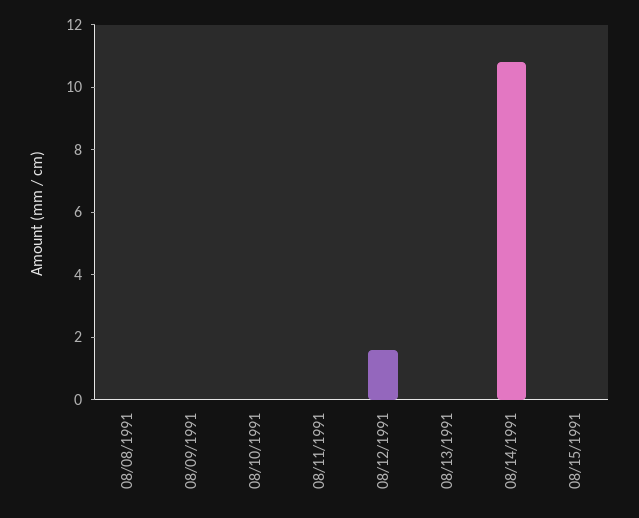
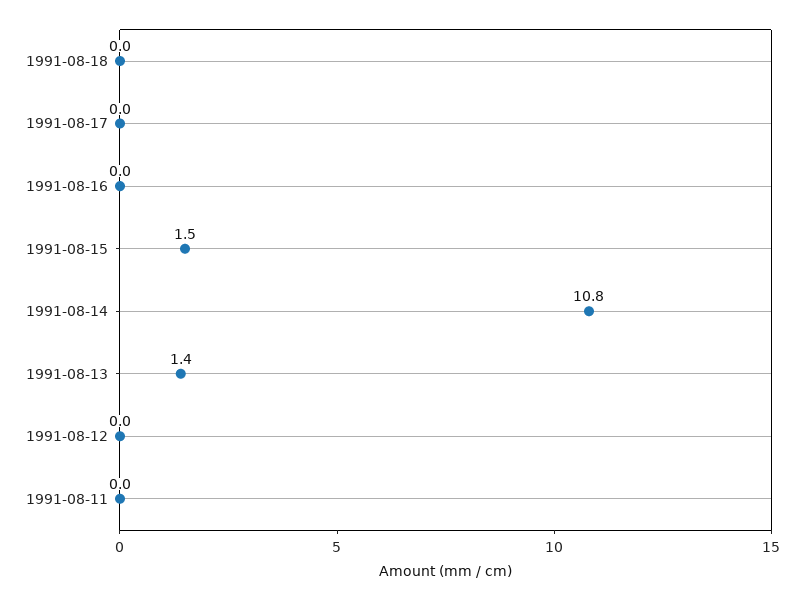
08/08/1991: 0 -> none
08/09/1991: 0 -> none
08/10/1991: 0 -> none
08/12/1991: 1.5 -> 0
08/13/1991: 0 -> 1.4
08/15/1991: 0 -> 1.5
1991-08-18: none -> 0
1991-08-17: none -> 0
1991-08-16: none -> 0

